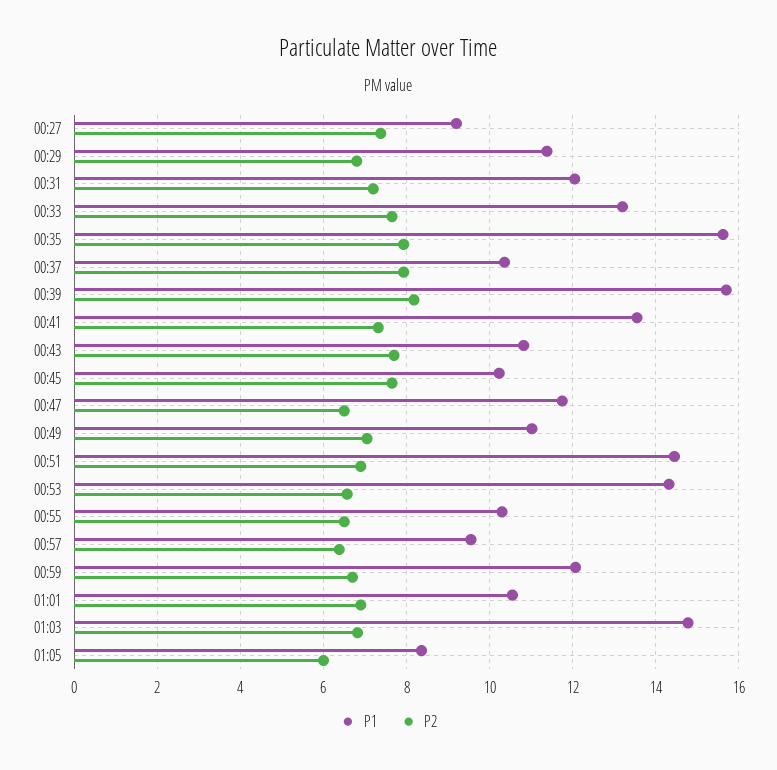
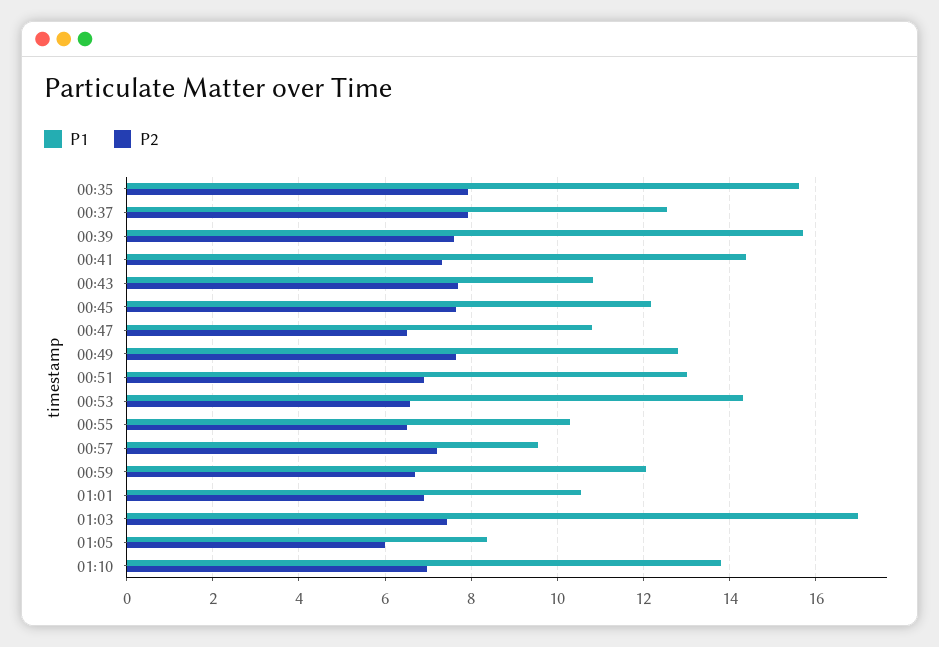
P1, 00:27: 9.2 -> none
P2, 00:27: 7.4 -> none
P1, 00:29: 11.4 -> none
P2, 00:29: 6.8 -> none
P1, 00:31: 12 -> none
P2, 00:31: 7.2 -> none
P1, 00:33: 13.2 -> none
P2, 00:33: 7.6 -> none
P1, 00:37: 10.4 -> 12.6
P2, 00:39: 8.2 -> 7.6
P1, 00:41: 13.6 -> 14.4
P1, 00:45: 10.2 -> 12.2
P1, 00:47: 11.8 -> 10.8
P1, 00:49: 11 -> 12.8
P2, 00:49: 7 -> 7.6
P1, 00:51: 14.4 -> 13
P2, 00:57: 6.4 -> 7.2
P1, 01:03: 14.8 -> 17
P2, 01:03: 6.8 -> 7.4
P1, 01:10: none -> 13.8
P2, 01:10: none -> 7

